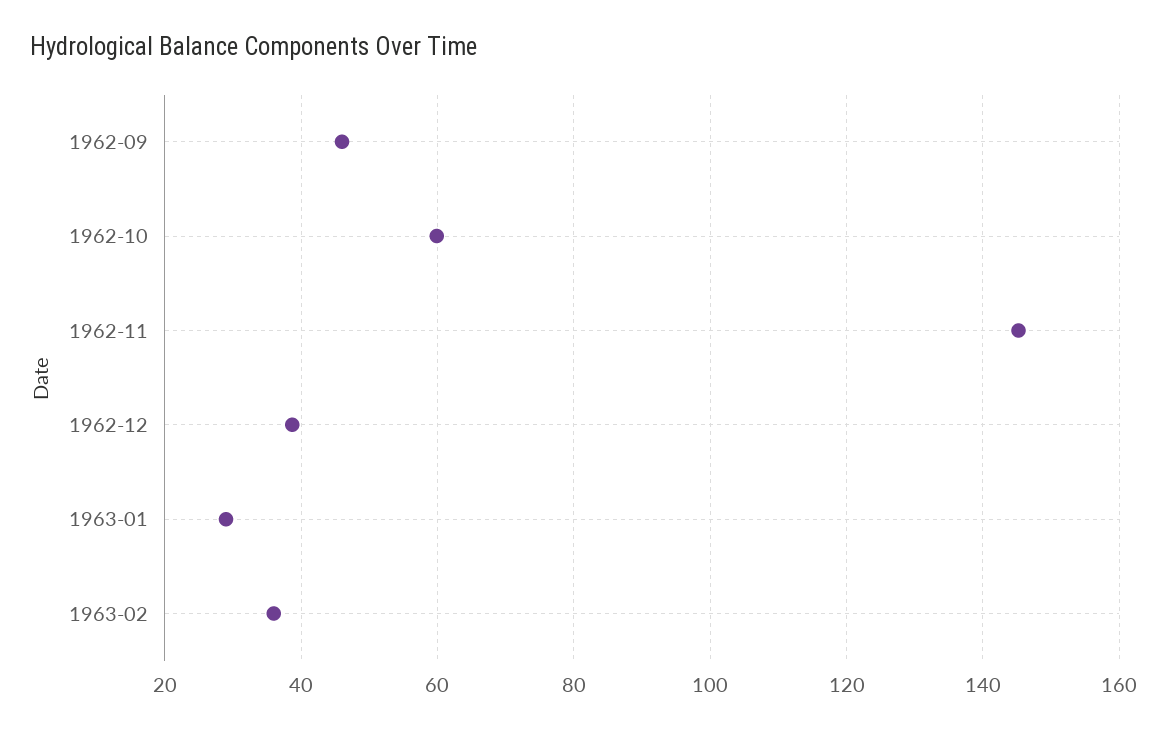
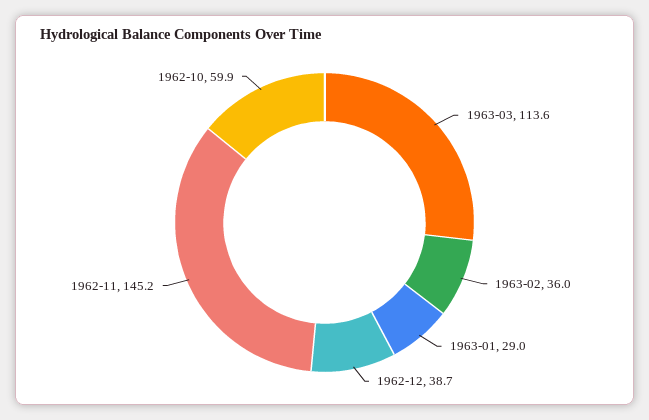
1962-09: 46 -> none
1963-03: none -> 113.6

